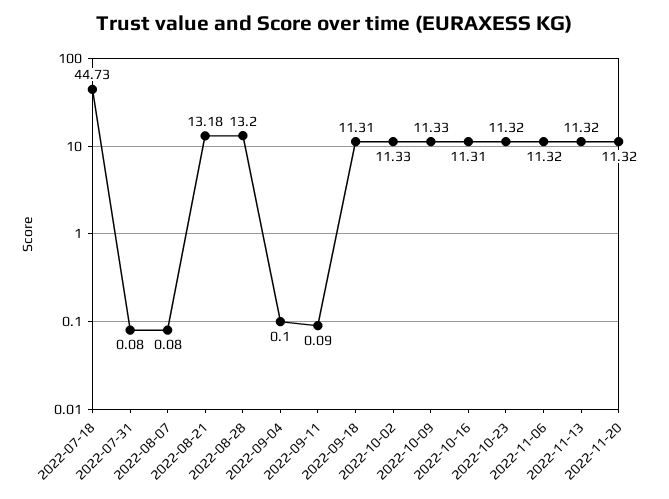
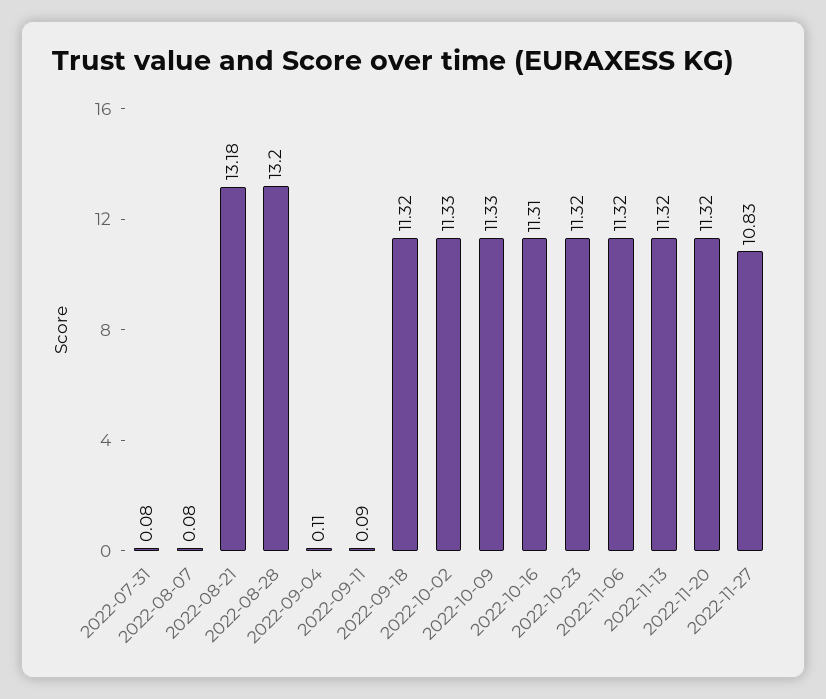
2022-07-18: 44.73 -> none
2022-09-04: 0.1 -> 0.11
2022-09-18: 11.31 -> 11.32
2022-11-27: none -> 10.83

